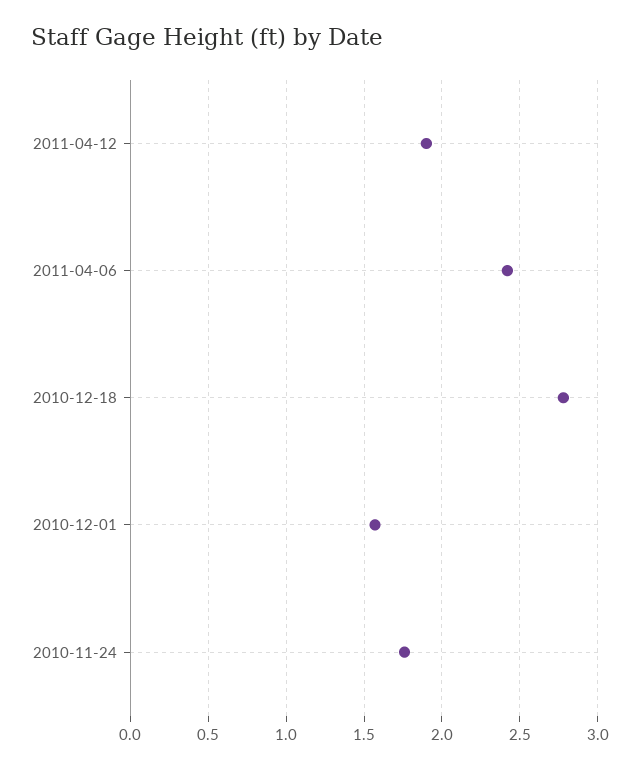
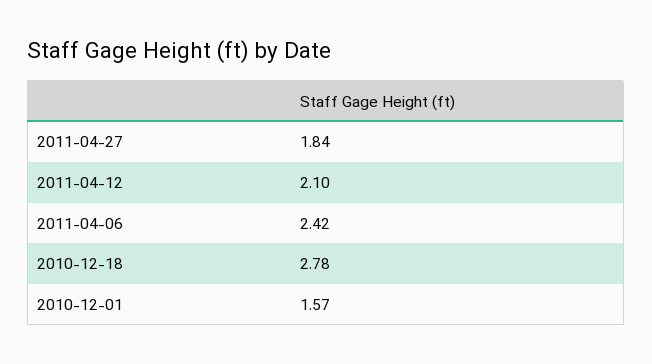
2011-04-12: 1.9 -> 2.1
2010-11-24: 1.75 -> none
2011-04-27: none -> 1.84

